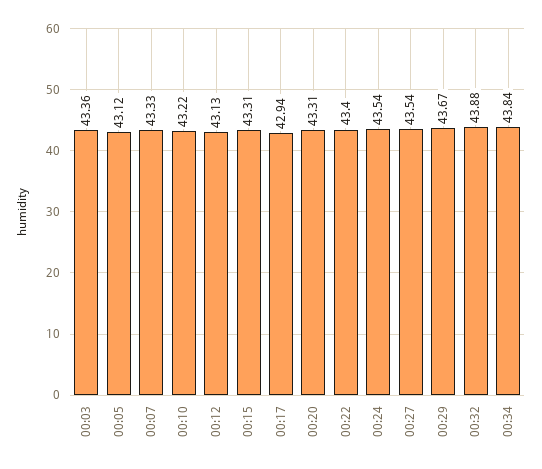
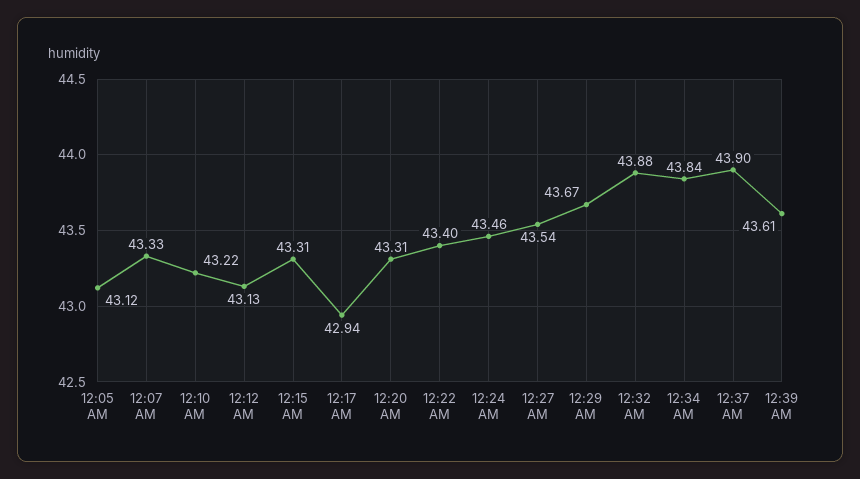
00:03: 43.36 -> none
00:24: 43.54 -> 43.46
12:37 AM: none -> 43.9
12:39 AM: none -> 43.61

